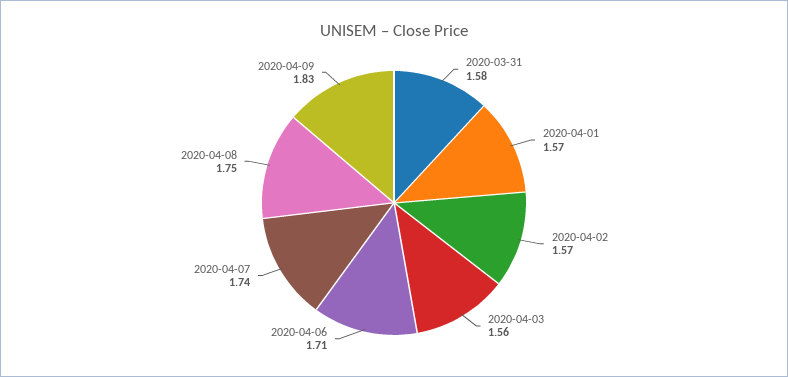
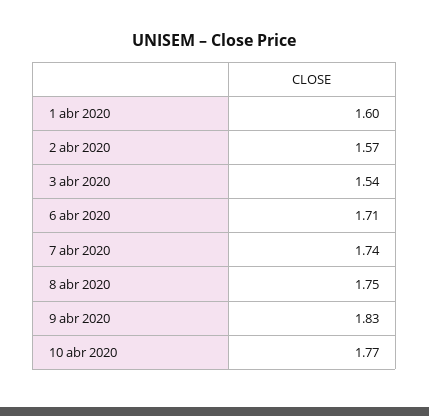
2020-03-31: 1.58 -> none
2020-04-01: 1.57 -> 1.6
2020-04-03: 1.56 -> 1.54
10 abr 2020: none -> 1.77

